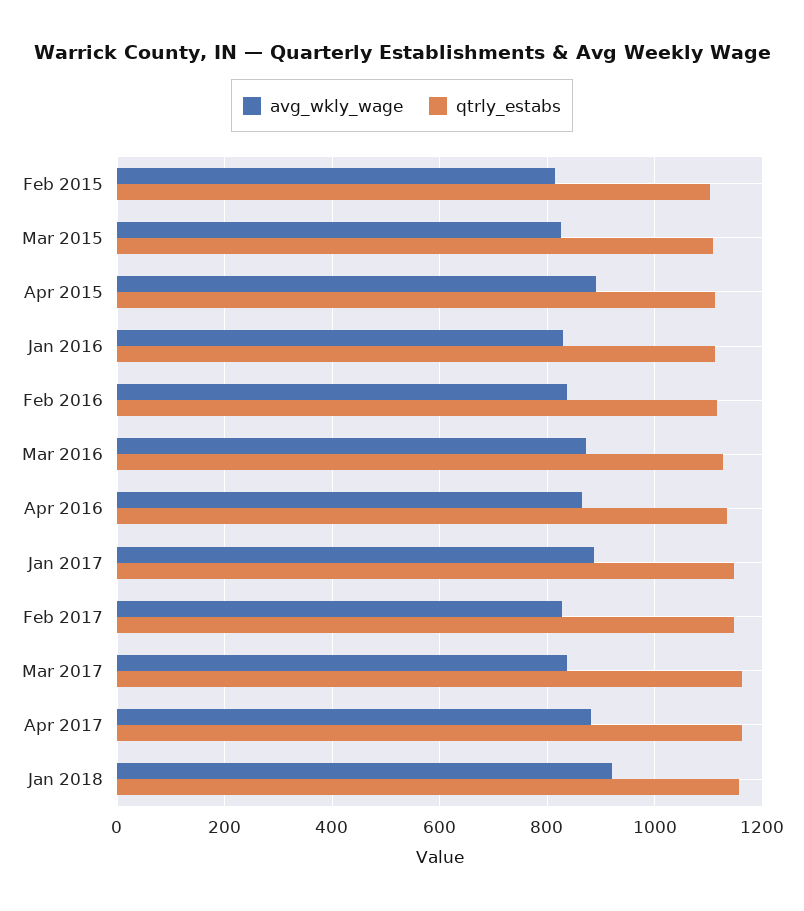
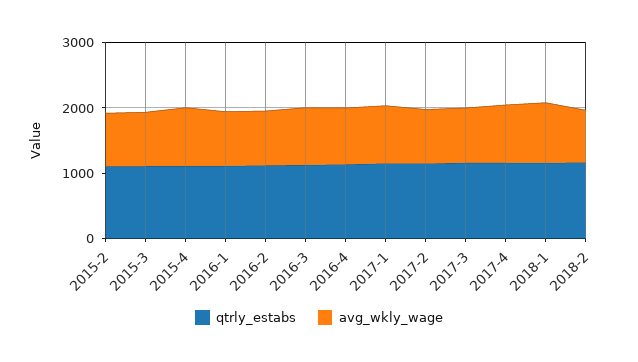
qtrly_estabs, 2018-2: none -> 1200
avg_wkly_wage, 2018-2: none -> 800

